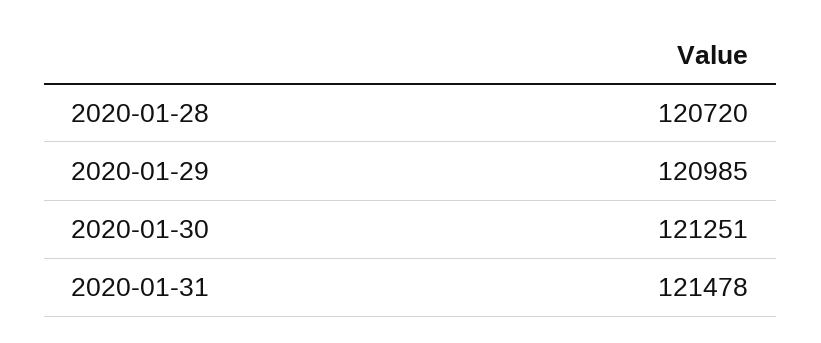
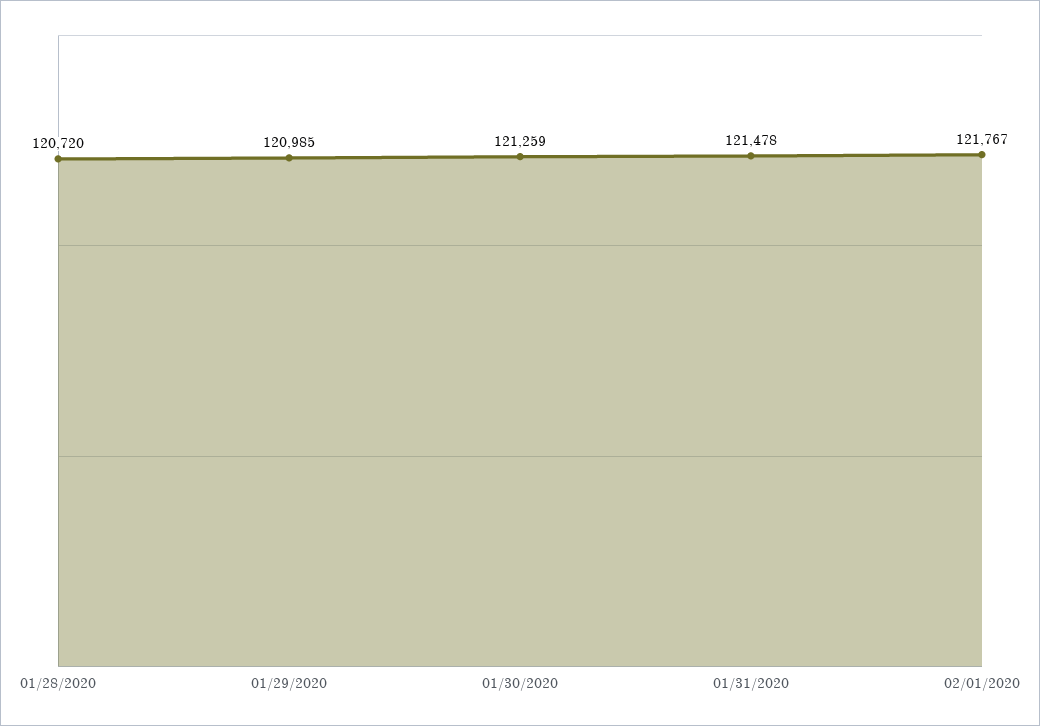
2020-01-30: 121251 -> 121259
02/01/2020: none -> 121767

